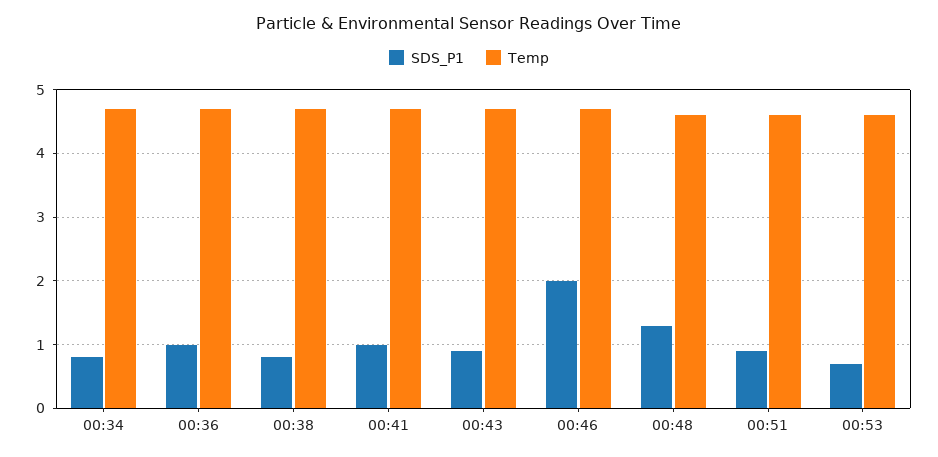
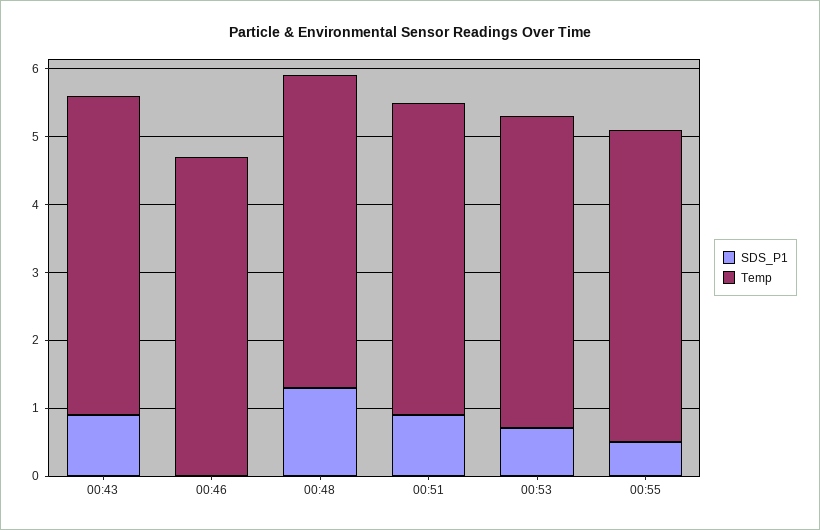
SDS_P1, 00:34: 0.8 -> none
Temp, 00:34: 4.7 -> none
SDS_P1, 00:36: 1 -> none
Temp, 00:36: 4.7 -> none
SDS_P1, 00:38: 0.8 -> none
Temp, 00:38: 4.7 -> none
SDS_P1, 00:41: 1 -> none
Temp, 00:41: 4.7 -> none
SDS_P1, 00:46: 2 -> 0
SDS_P1, 00:55: none -> 0.5
Temp, 00:55: none -> 4.5

